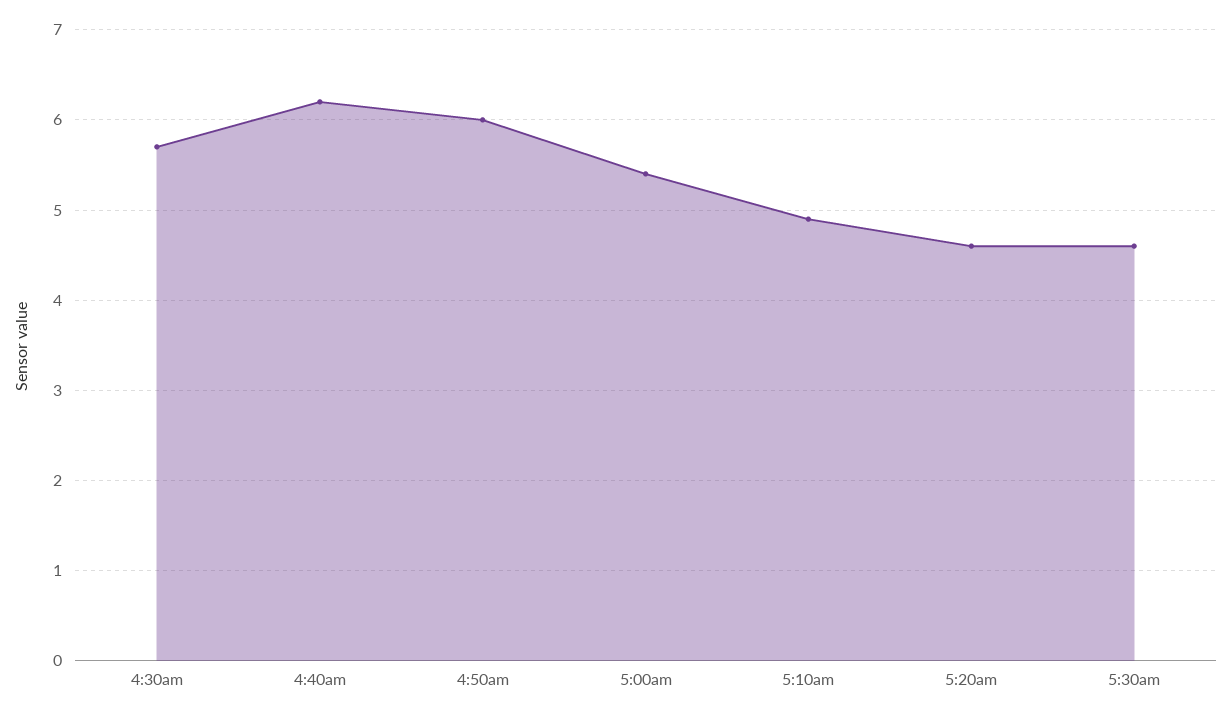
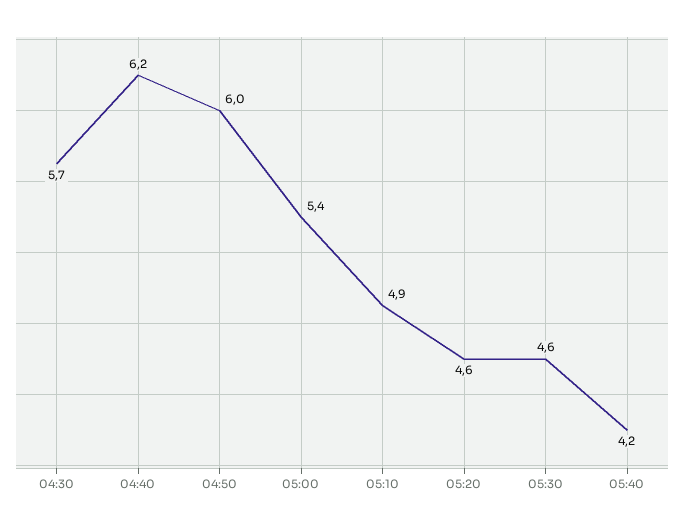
05:40: none -> 4.2

